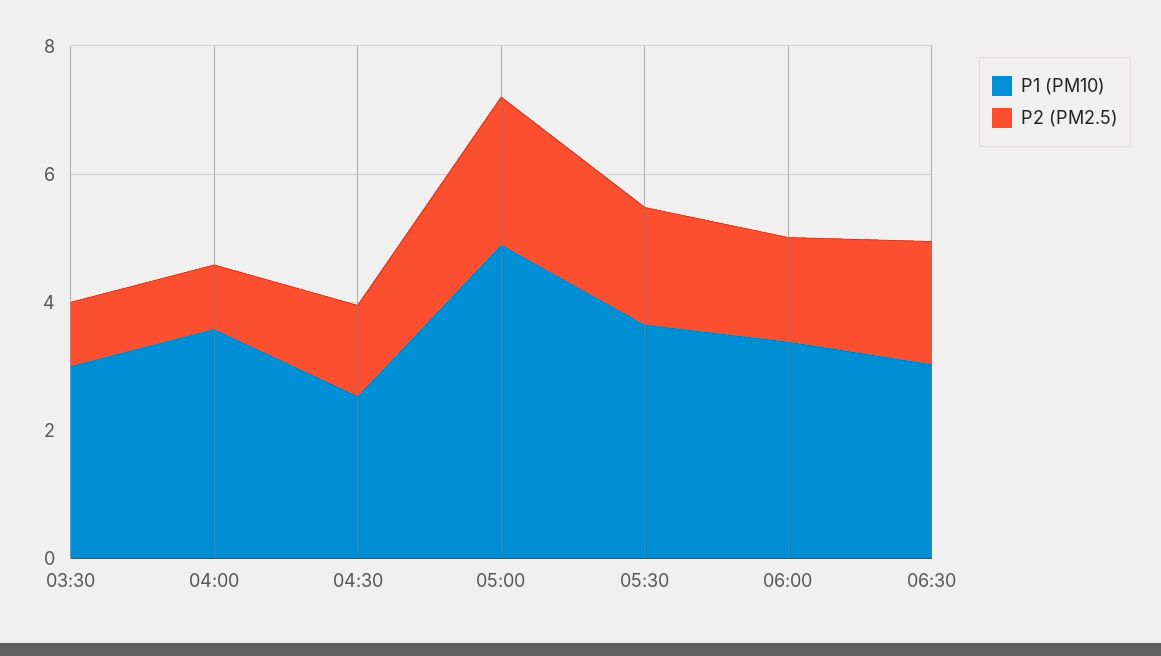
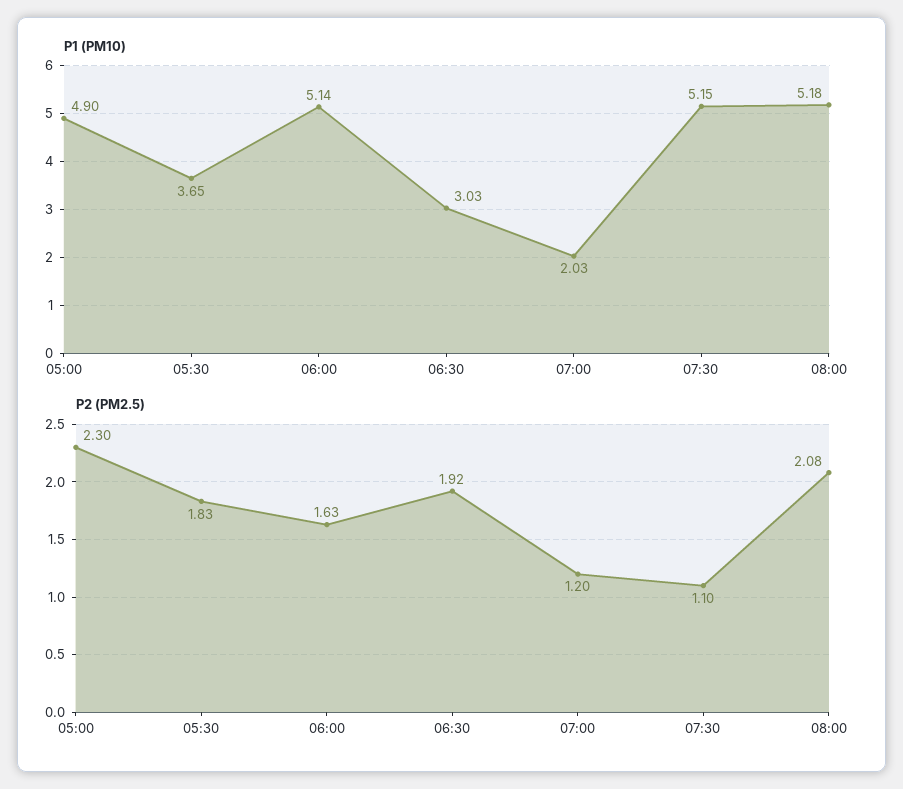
P1 (PM10), 03:30: 3 -> none
P2 (PM2.5), 03:30: 1 -> none
P1 (PM10), 04:00: 3.5 -> none
P2 (PM2.5), 04:00: 1 -> none
P1 (PM10), 04:30: 2.5 -> none
P2 (PM2.5), 04:30: 1.5 -> none
P1 (PM10), 06:00: 3.5 -> 5.14
P1 (PM10), 07:00: none -> 2.03
P1 (PM10), 07:30: none -> 5.15
P1 (PM10), 08:00: none -> 5.18
P2 (PM2.5), 07:00: none -> 1.2
P2 (PM2.5), 07:30: none -> 1.1
P2 (PM2.5), 08:00: none -> 2.08

